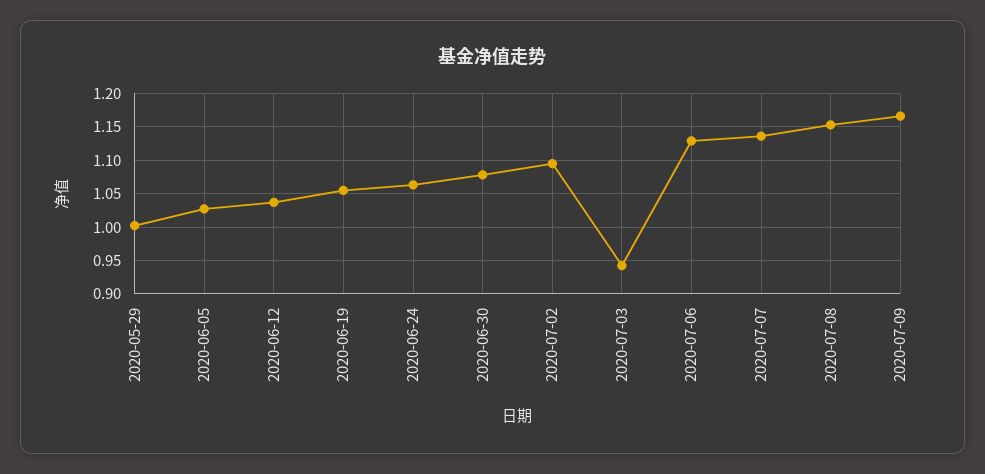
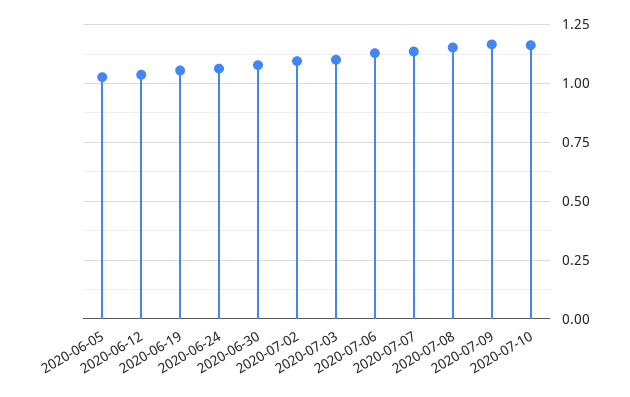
2020-05-29: 1 -> none
2020-07-03: 0.94 -> 1.1
2020-07-10: none -> 1.15

